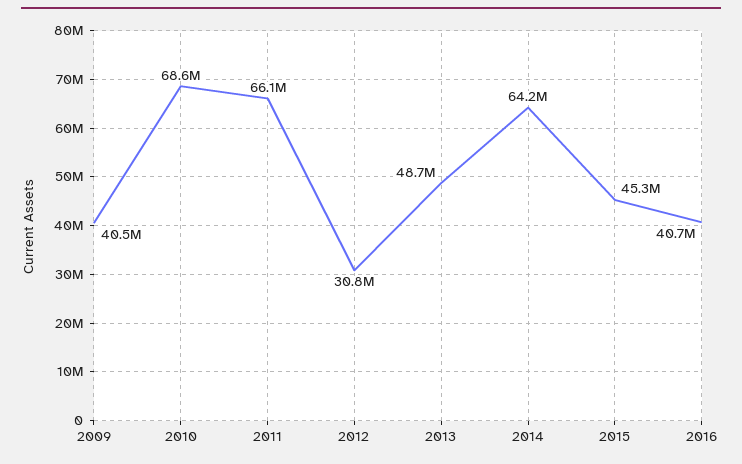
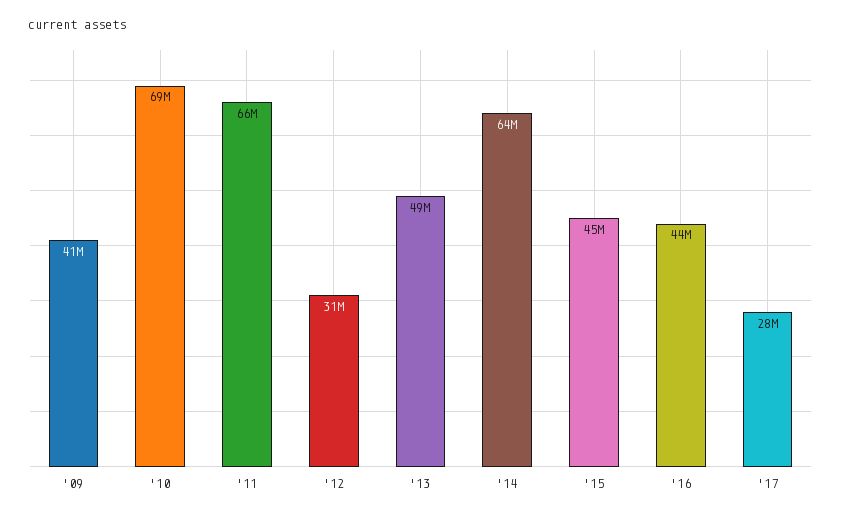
2016: 40700000 -> 44000000
'17: none -> 28000000

